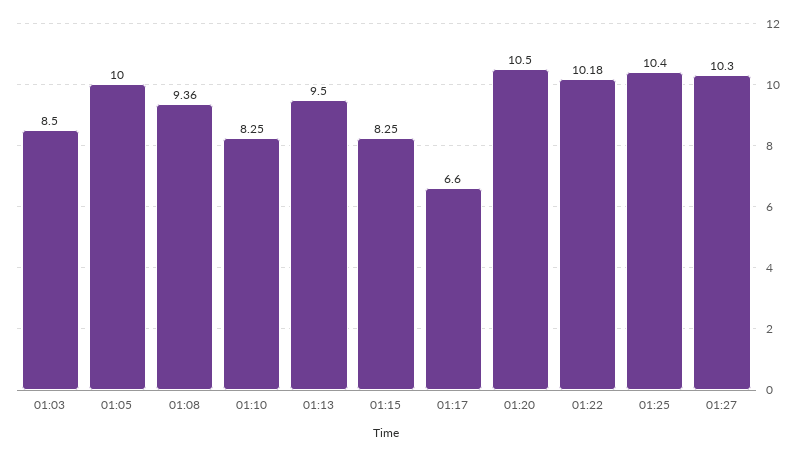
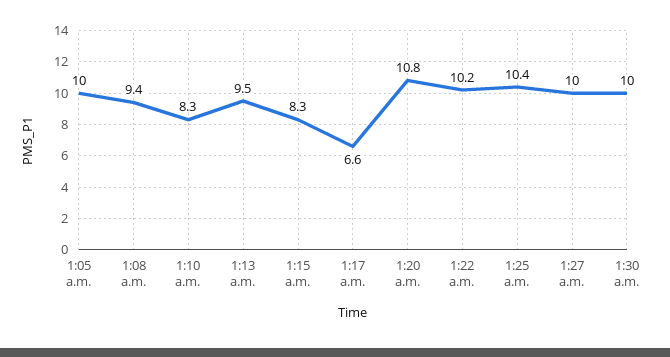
01:03: 8.5 -> none
01:20: 10.5 -> 10.8
01:27: 10.3 -> 10
1:30 a.m.: none -> 10

